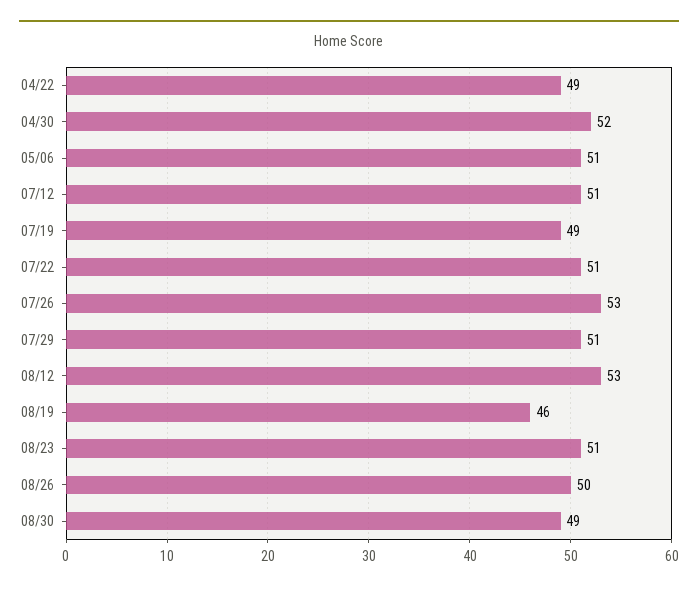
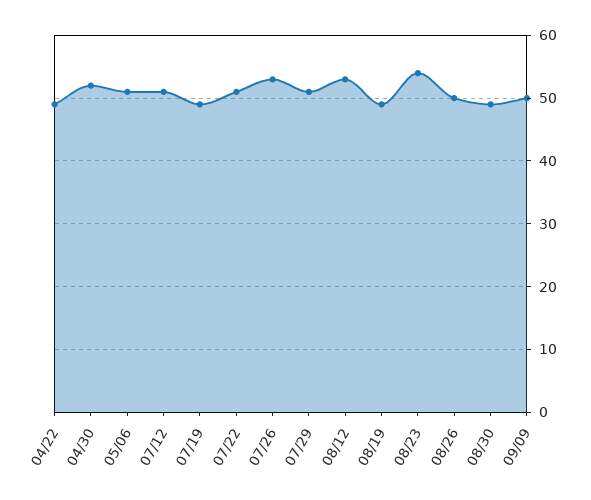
08/19: 46 -> 49
08/23: 51 -> 54
09/09: none -> 50

